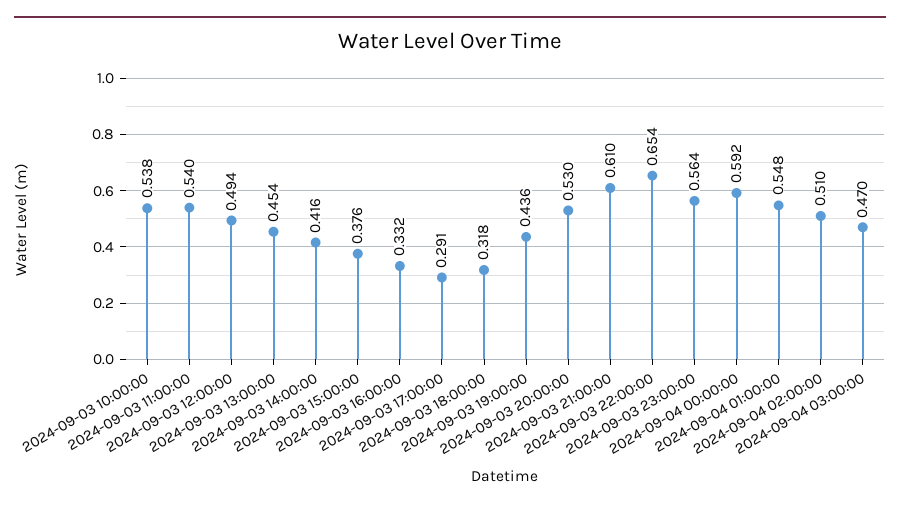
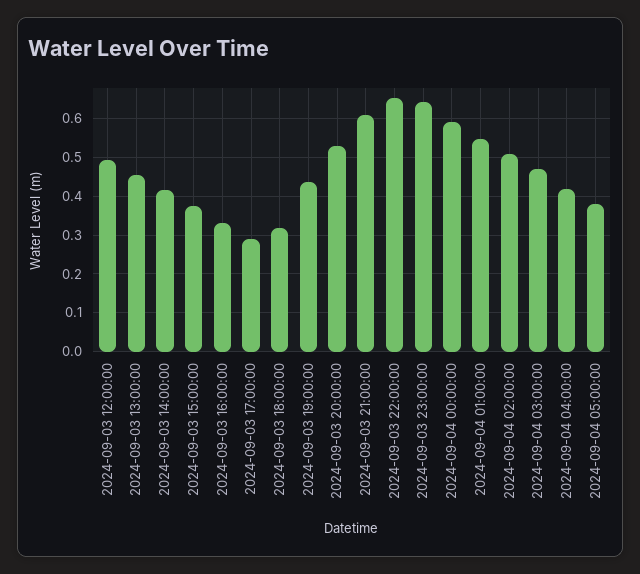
2024-09-03 10:00:00: 0.538 -> none
2024-09-03 11:00:00: 0.54 -> none
2024-09-03 23:00:00: 0.564 -> 0.64
2024-09-04 04:00:00: none -> 0.42
2024-09-04 05:00:00: none -> 0.38

